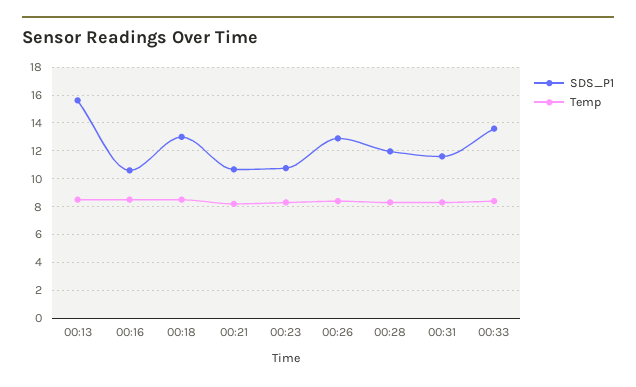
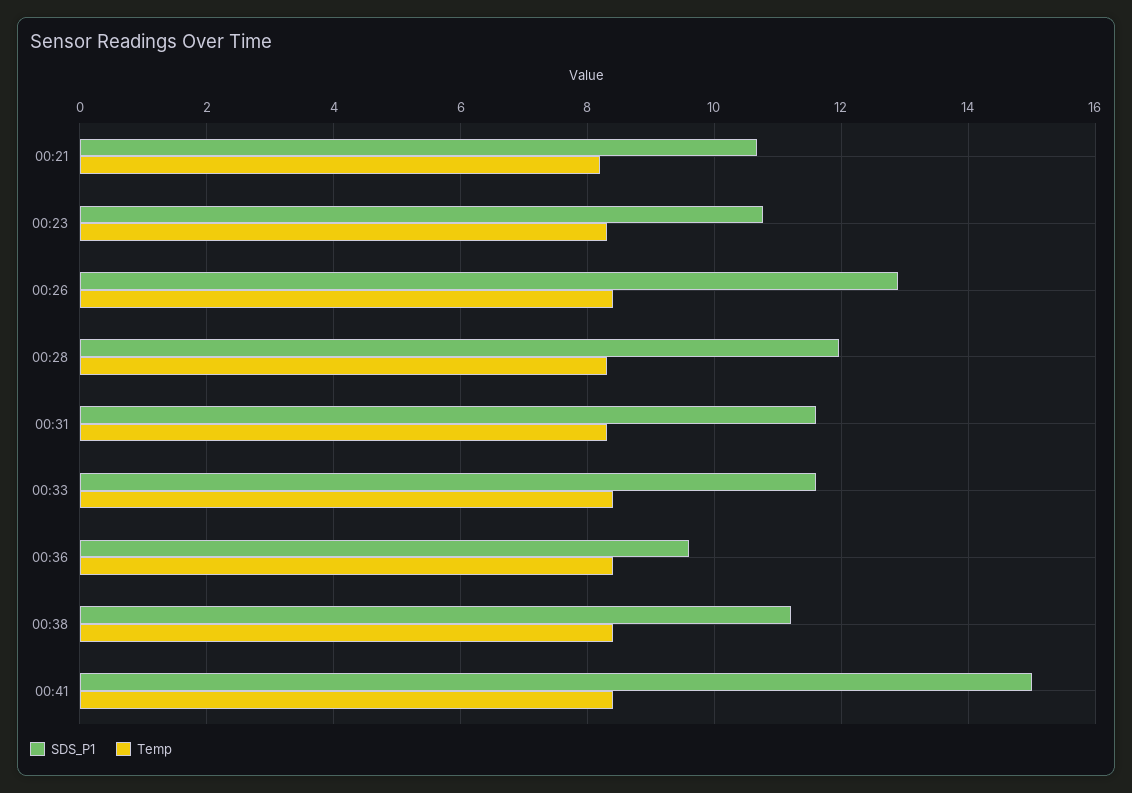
SDS_P1, 00:13: 15.5 -> none
Temp, 00:13: 8.5 -> none
SDS_P1, 00:16: 10.5 -> none
Temp, 00:16: 8.5 -> none
SDS_P1, 00:18: 13 -> none
Temp, 00:18: 8.5 -> none
SDS_P1, 00:33: 13.5 -> 11.6
SDS_P1, 00:36: none -> 9.6
Temp, 00:36: none -> 8.4
SDS_P1, 00:38: none -> 11.2
Temp, 00:38: none -> 8.4
SDS_P1, 00:41: none -> 15
Temp, 00:41: none -> 8.4

